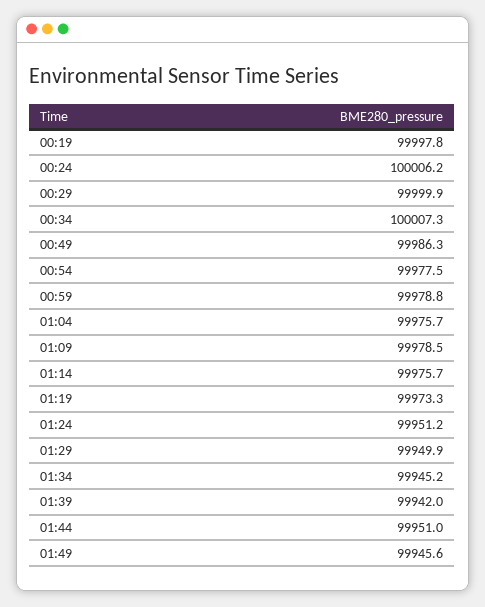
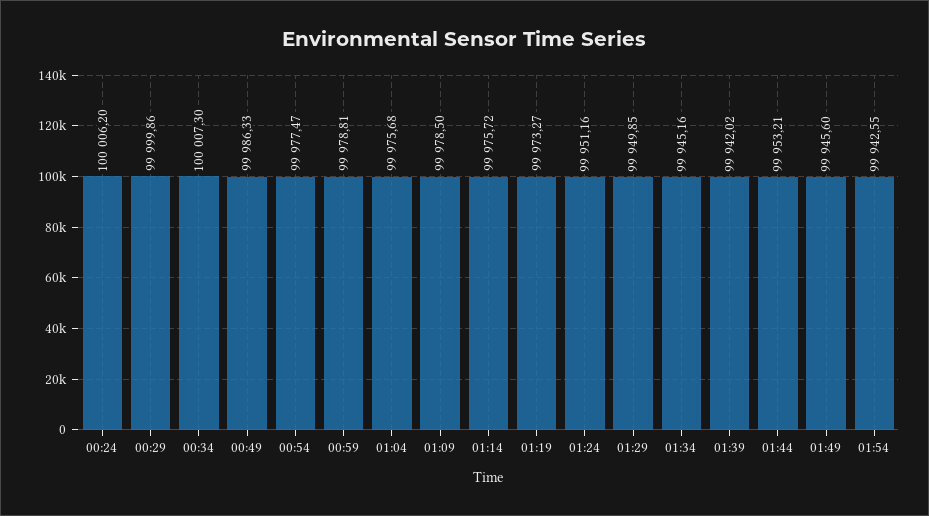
00:19: 99997.8 -> none
01:44: 99951 -> 99953.21
01:54: none -> 99942.55

